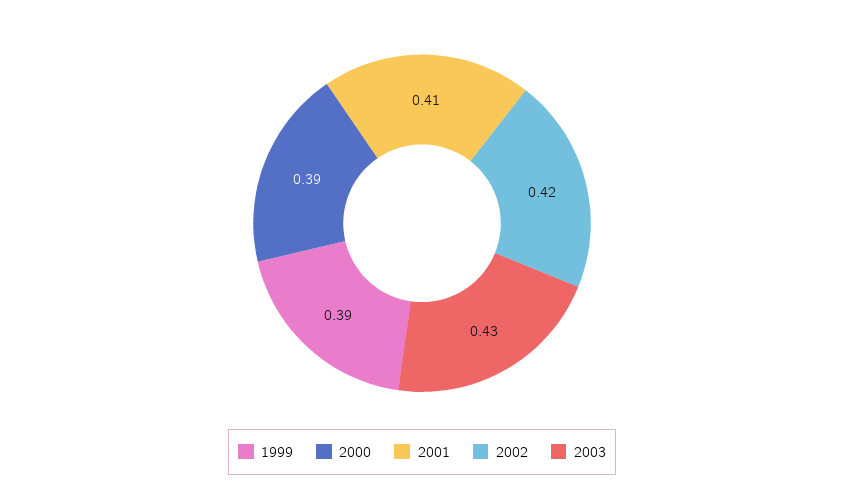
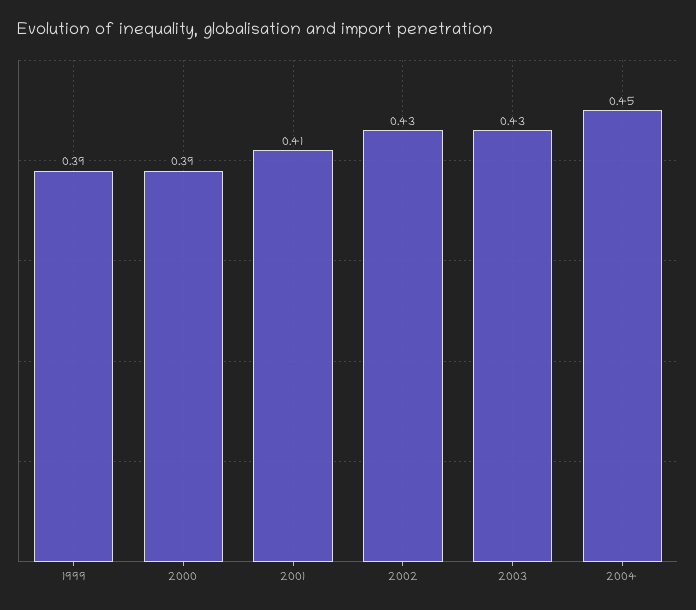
2002: 0.42 -> 0.43
2004: none -> 0.45

